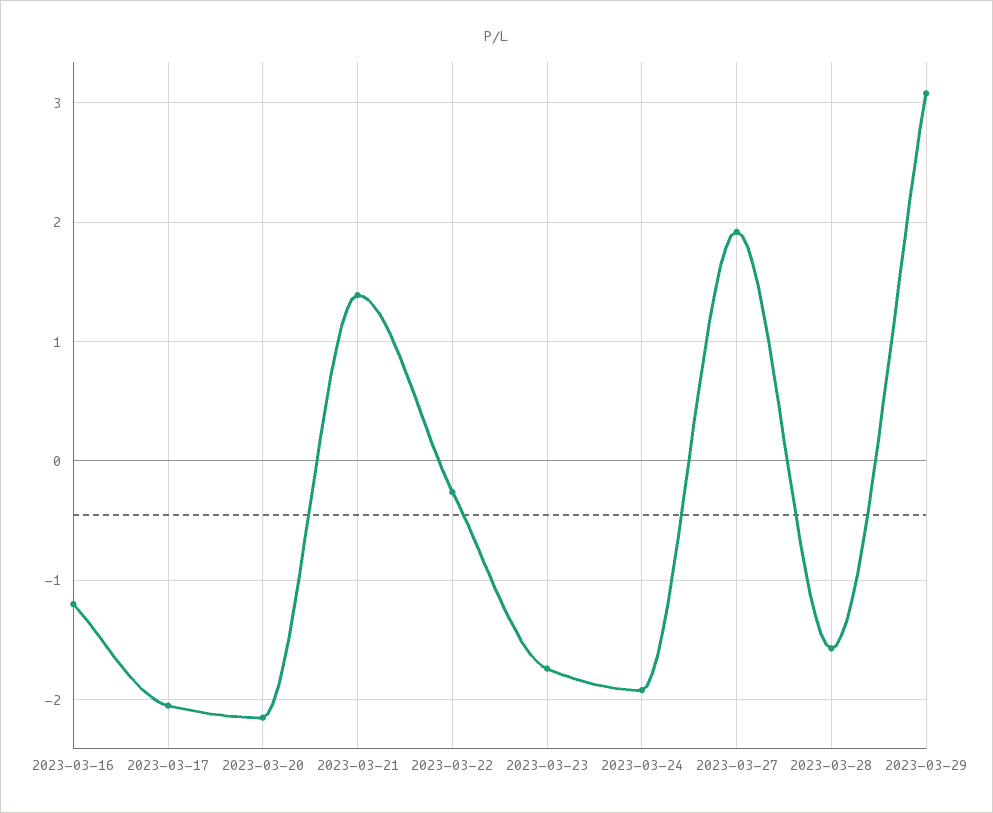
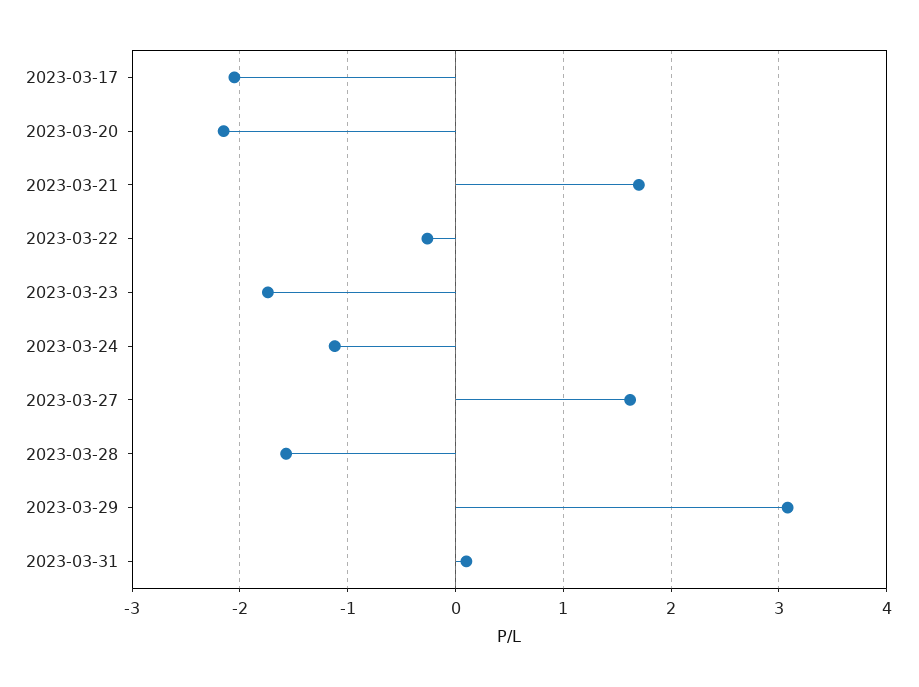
2023-03-16: -1.2 -> none
2023-03-21: 1.4 -> 1.7
2023-03-24: -1.9 -> -1.1
2023-03-27: 1.9 -> 1.6
2023-03-31: none -> 0.1

